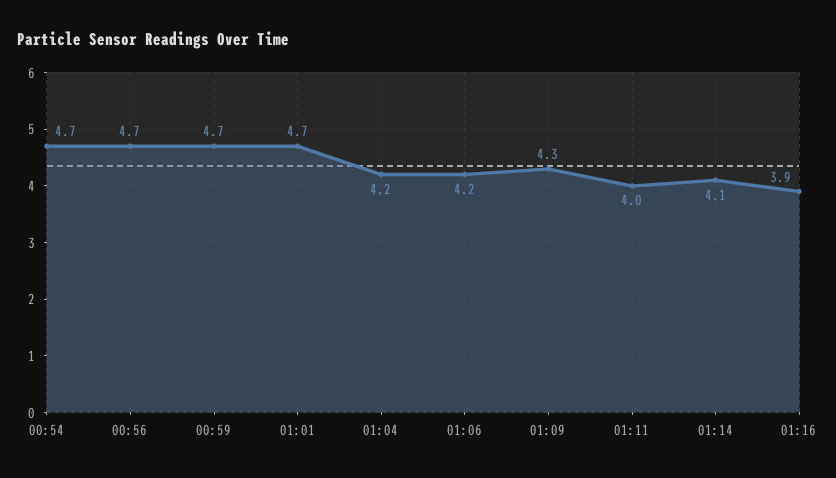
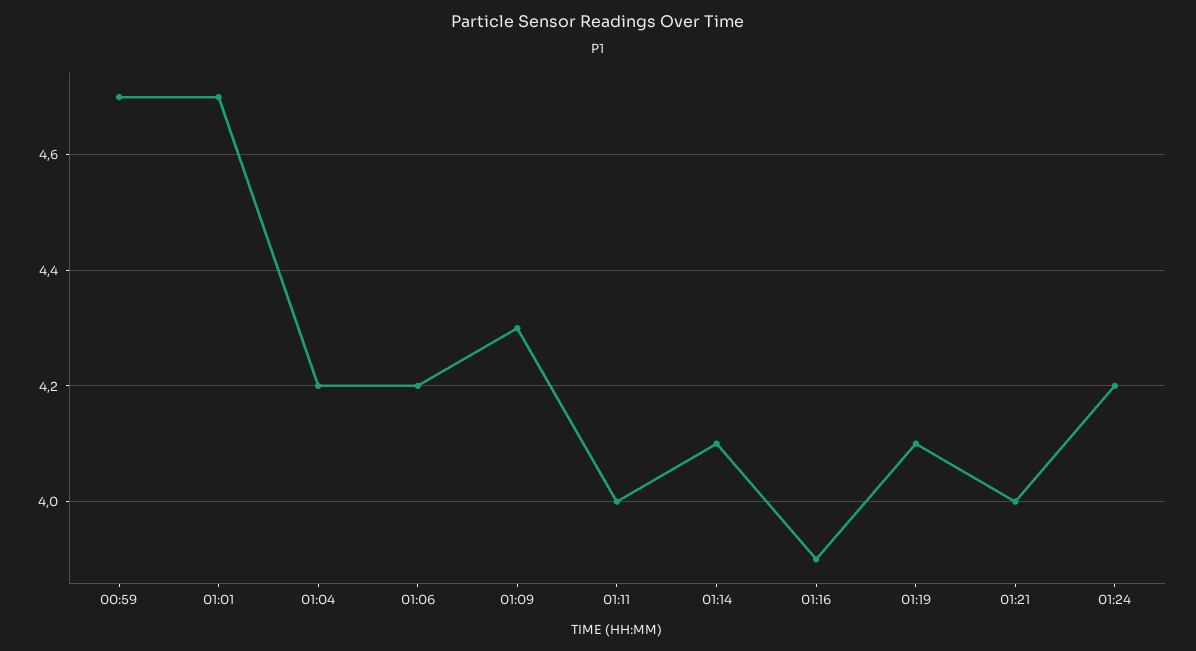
00:54: 4.7 -> none
00:56: 4.7 -> none
01:19: none -> 4.1
01:21: none -> 4
01:24: none -> 4.2

